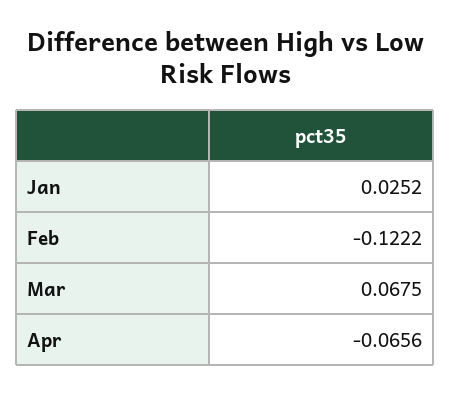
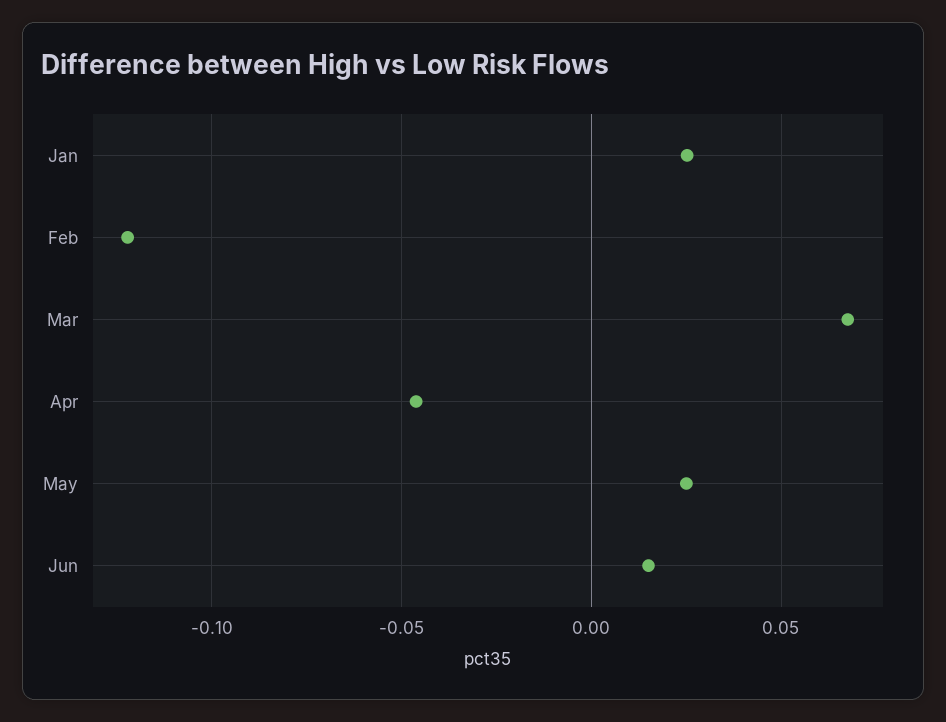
Apr: -0.0656 -> -0.045
May: none -> 0.025
Jun: none -> 0.015

